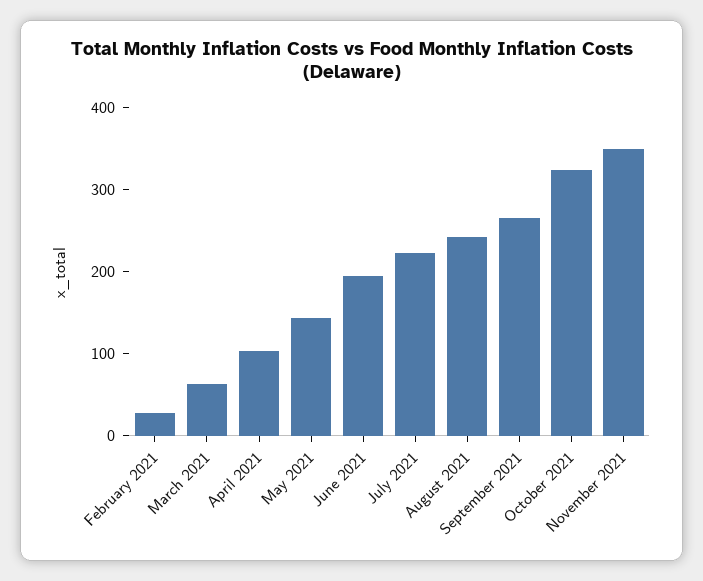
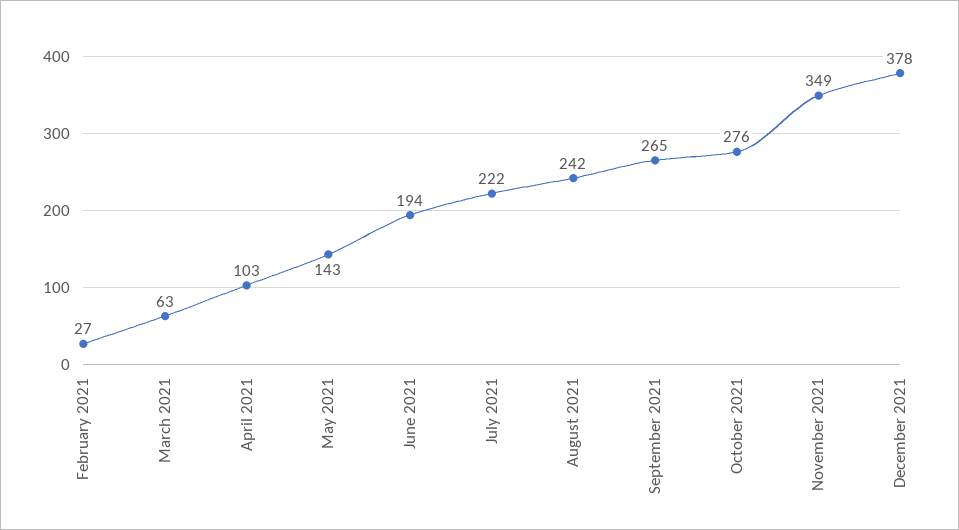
October 2021: 320 -> 276
December 2021: none -> 378

